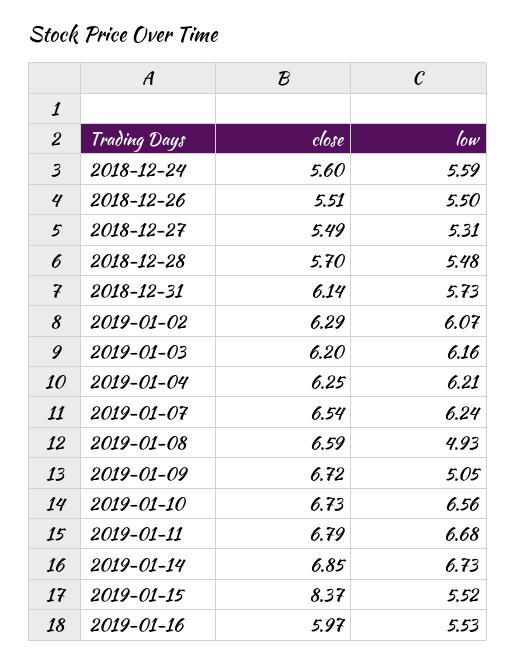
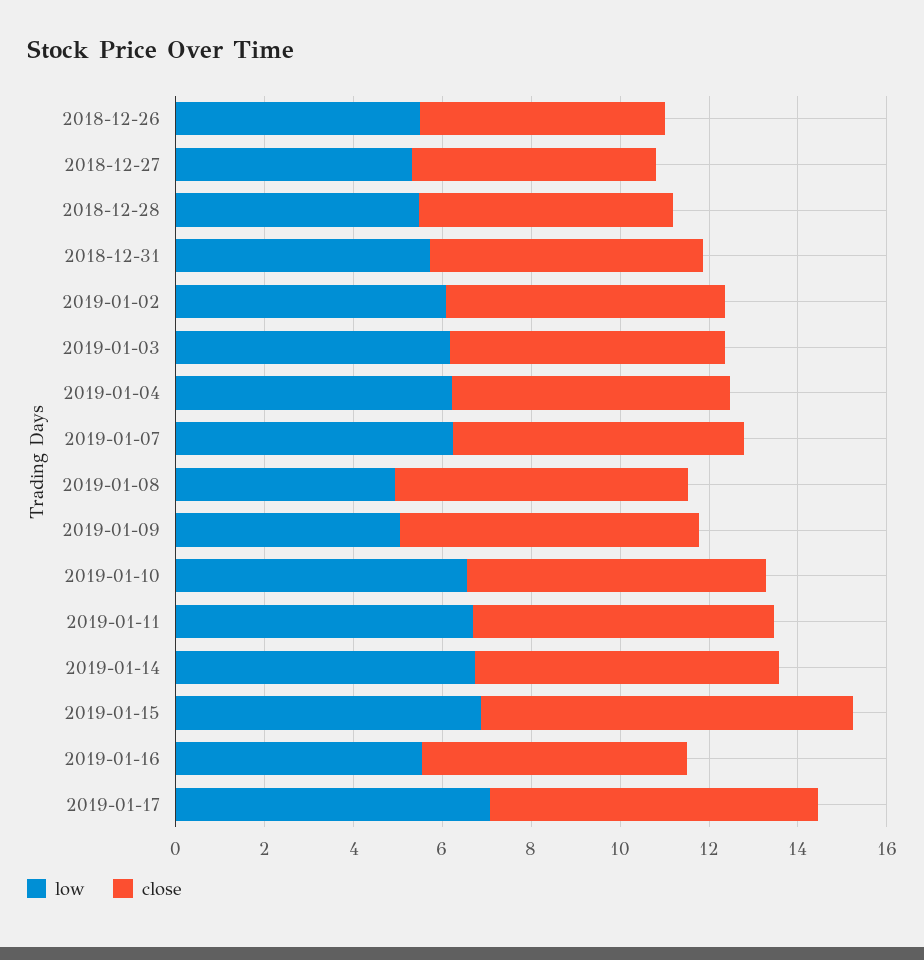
close, 2018-12-24: 5.6 -> none
low, 2018-12-24: 5.59 -> none
low, 2019-01-15: 5.52 -> 7
low, 2019-01-17: none -> 7
close, 2019-01-17: none -> 7.5

